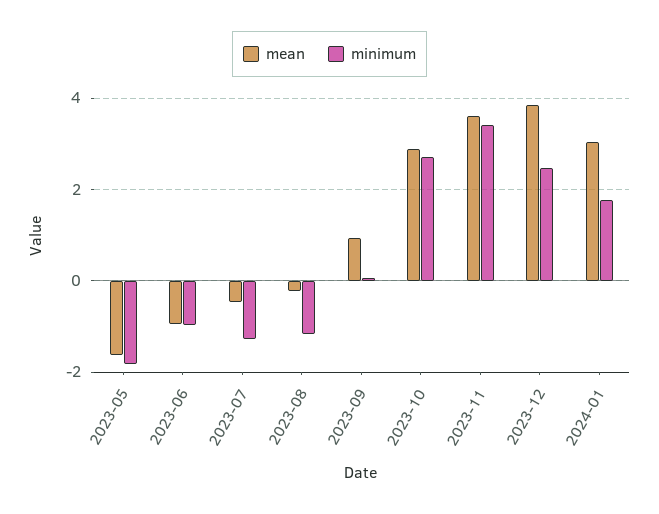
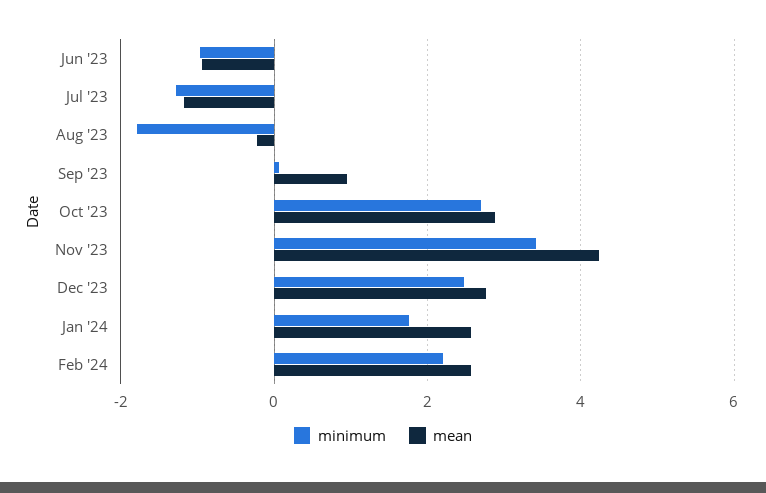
mean, 2023-05: -1.6 -> none
minimum, 2023-05: -1.8 -> none
mean, 2023-07: -0.4 -> -1.2
minimum, 2023-08: -1.2 -> -1.8
mean, 2023-11: 3.6 -> 4.2
mean, 2023-12: 3.8 -> 2.8
mean, 2024-01: 3 -> 2.6
minimum, Feb '24: none -> 2.2
mean, Feb '24: none -> 2.6

